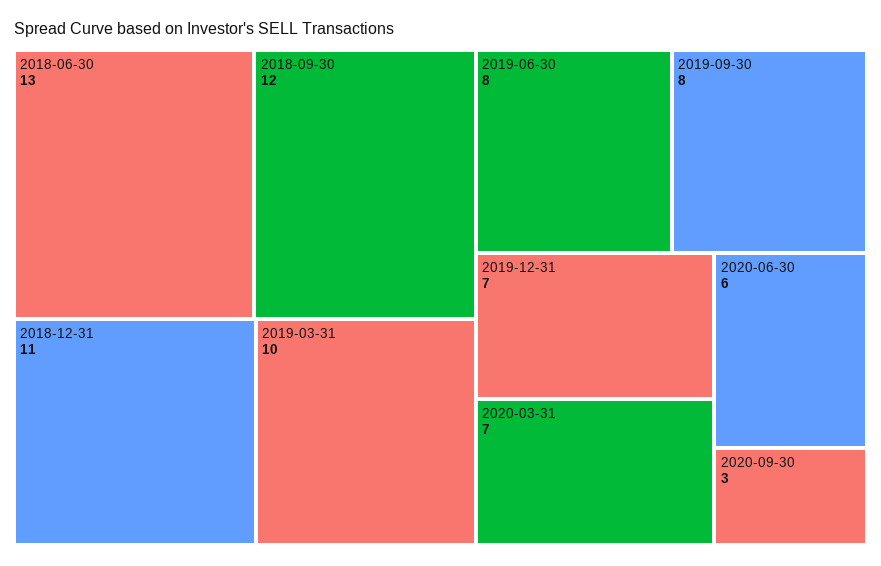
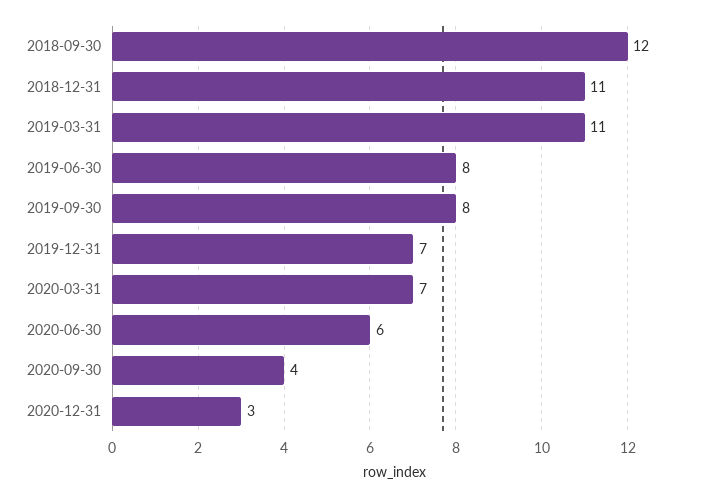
2018-06-30: 13 -> none
2019-03-31: 10 -> 11
2020-09-30: 3 -> 4
2020-12-31: none -> 3

